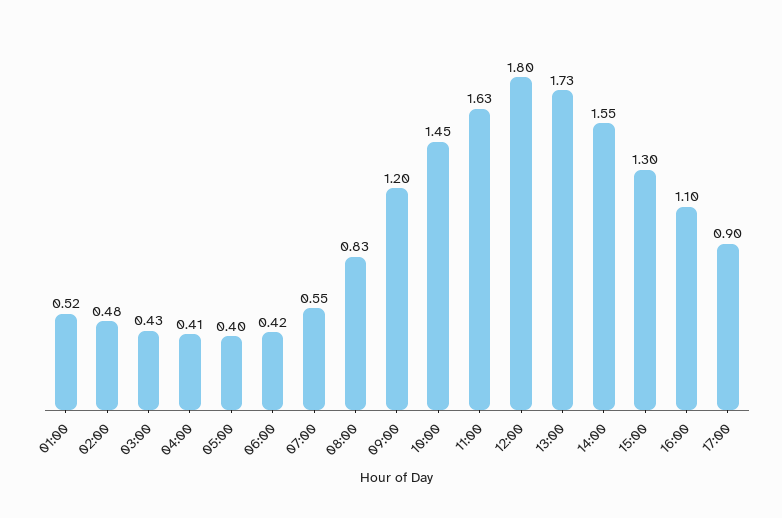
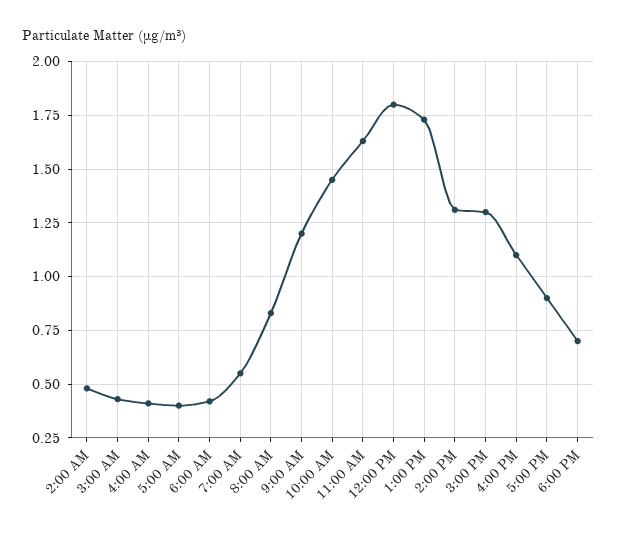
01:00: 0.52 -> none
14:00: 1.55 -> 1.3
6:00 PM: none -> 0.7

